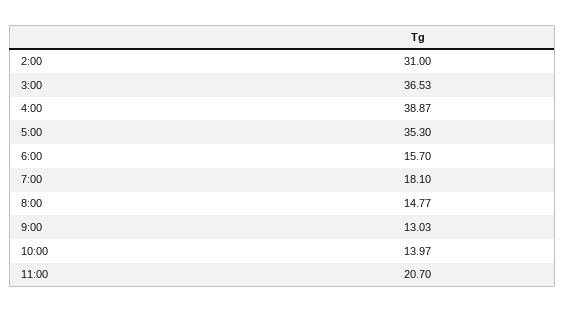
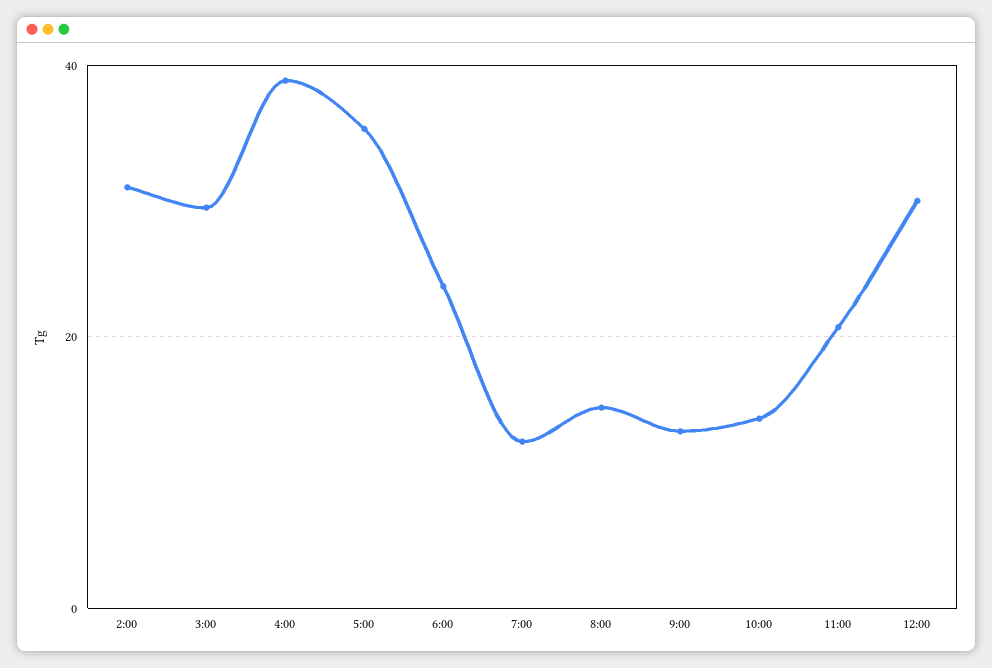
3:00: 36.53 -> 30
6:00: 15.7 -> 24
7:00: 18.1 -> 12
12:00: none -> 30

